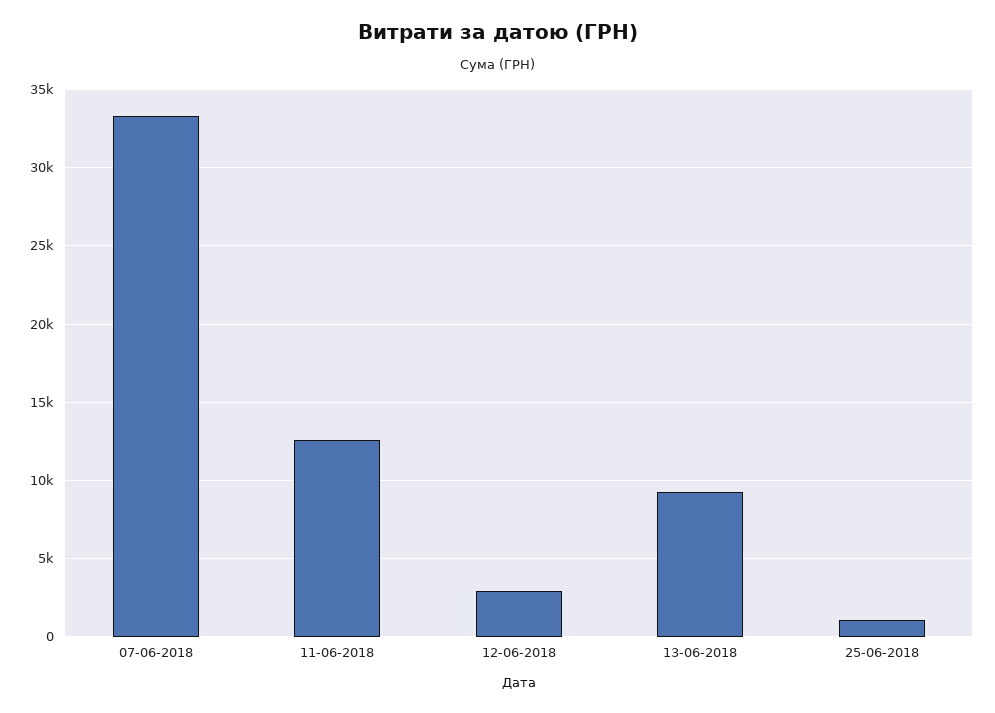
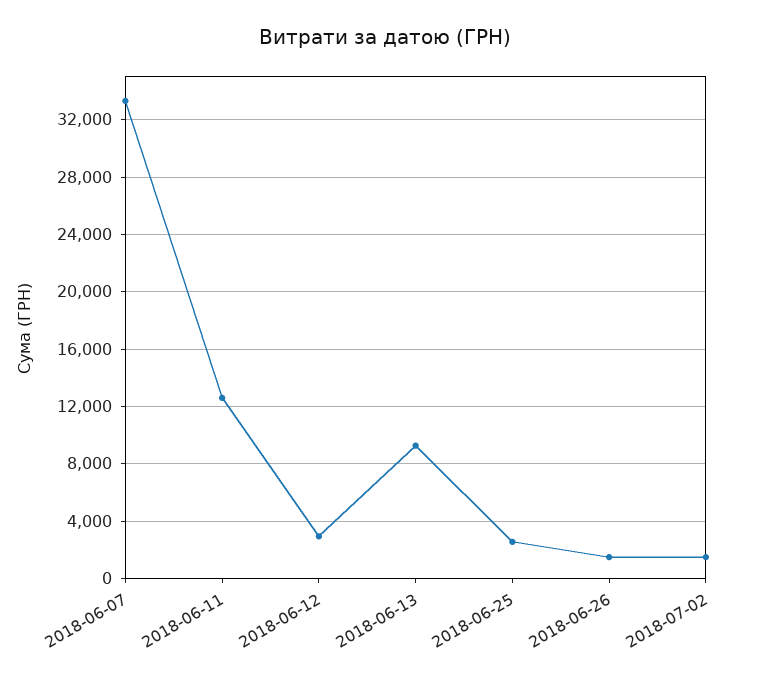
25-06-2018: 1000 -> 2500
2018-06-26: none -> 1500
2018-07-02: none -> 1500

